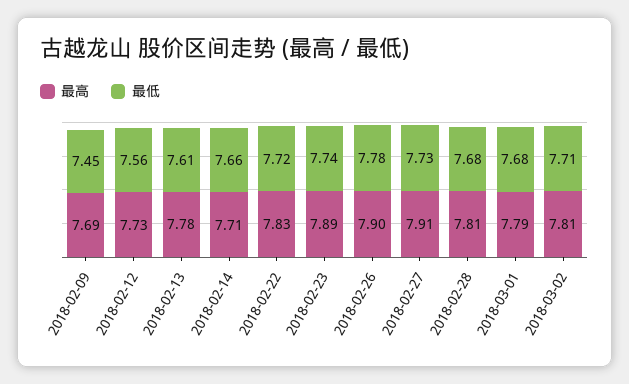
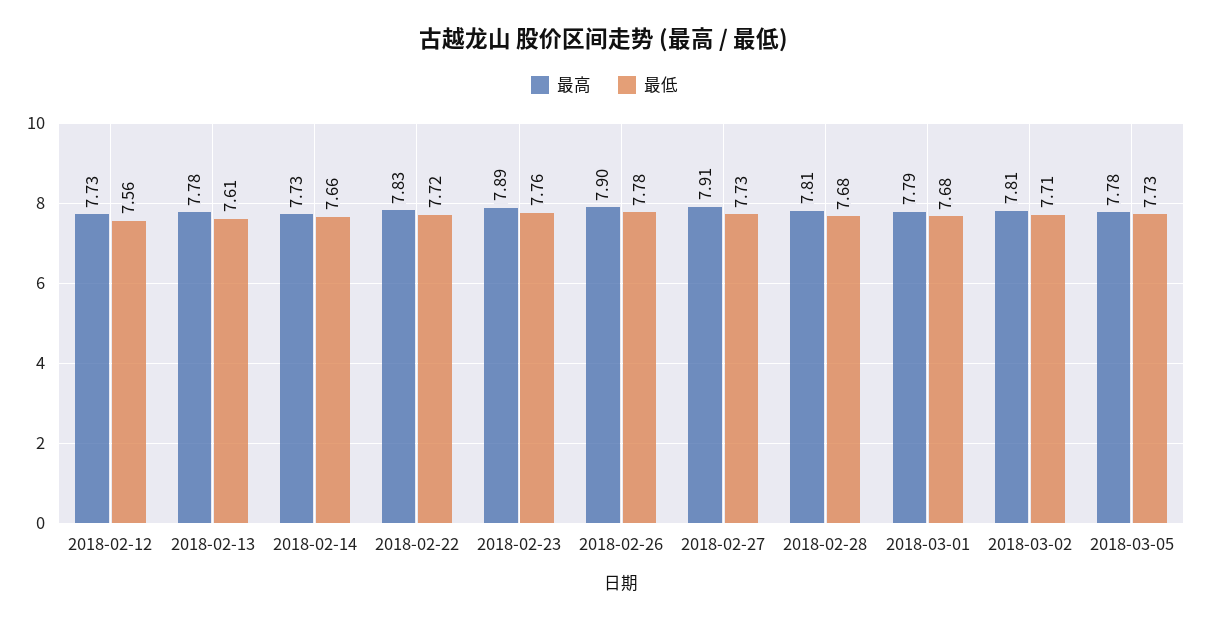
最高, 2018-02-09: 7.69 -> none
最低, 2018-02-09: 7.45 -> none
最高, 2018-02-14: 7.71 -> 7.73
最低, 2018-02-23: 7.74 -> 7.76
最高, 2018-03-05: none -> 7.78
最低, 2018-03-05: none -> 7.73

